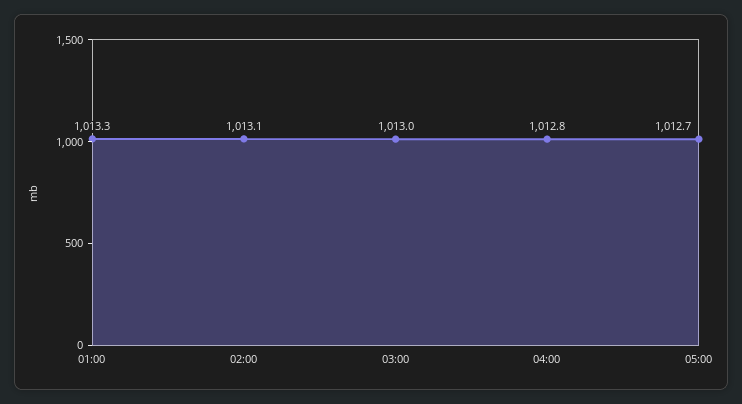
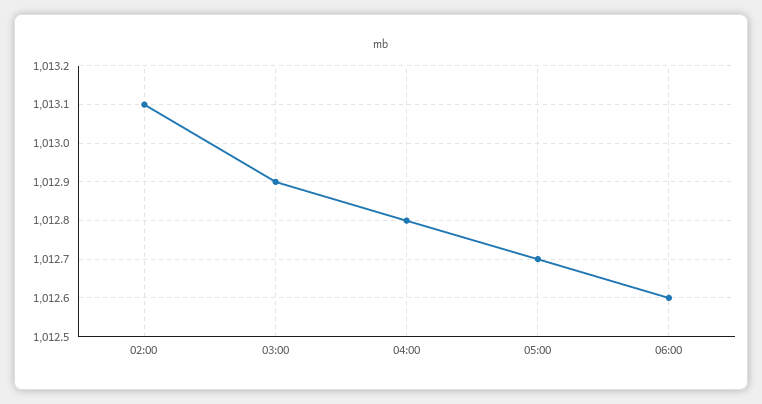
01:00: 1013.3 -> none
03:00: 1013 -> 1012.9
06:00: none -> 1012.6

